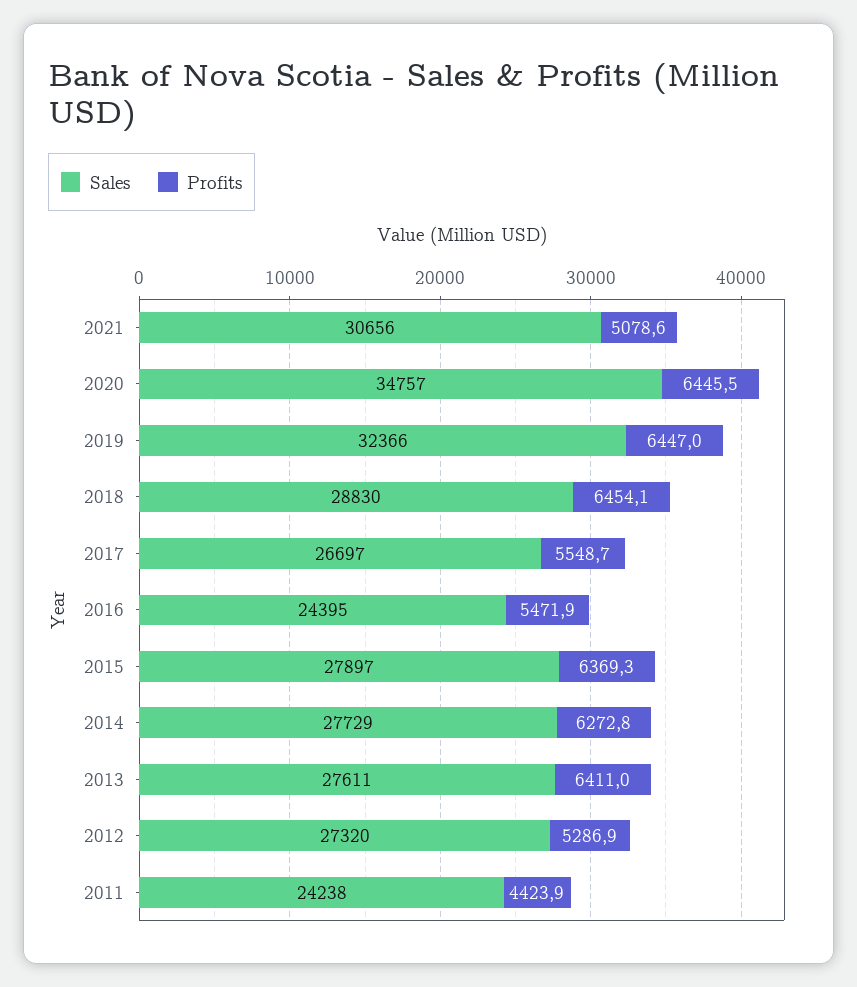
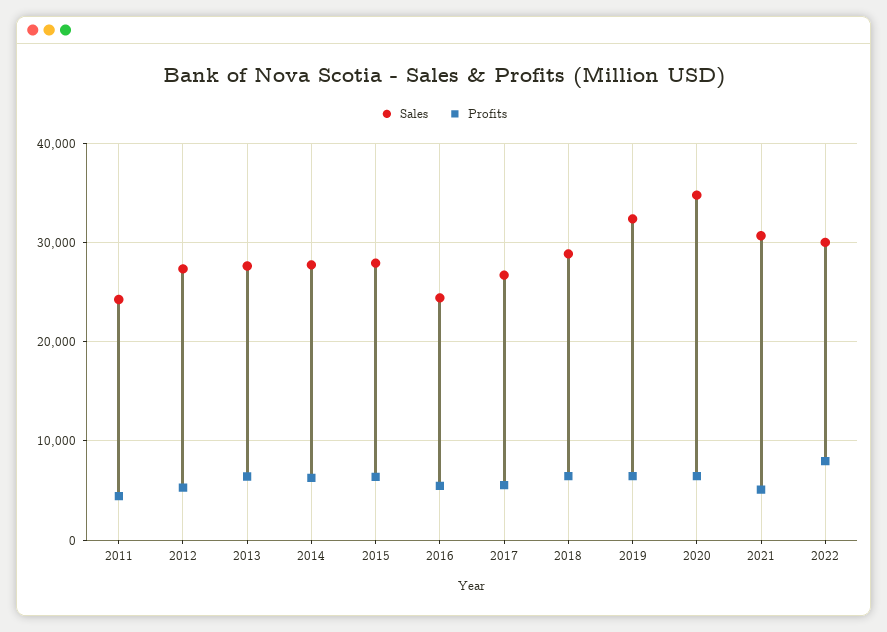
Sales, 2022: none -> 30000
Profits, 2022: none -> 8000

